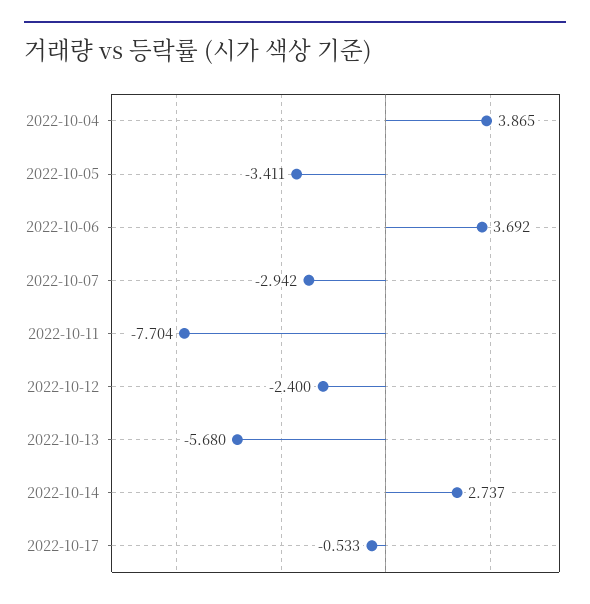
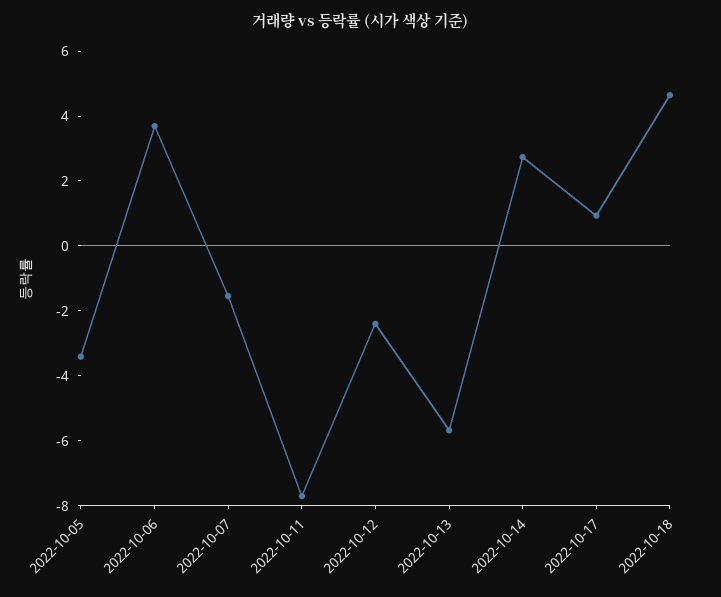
2022-10-04: 3.865 -> none
2022-10-07: -2.942 -> -1.5
2022-10-17: -0.533 -> 1
2022-10-18: none -> 4.5

